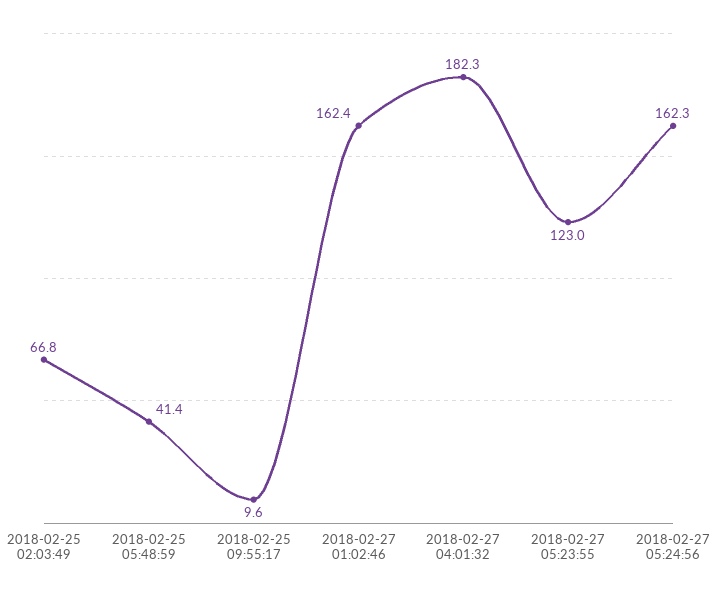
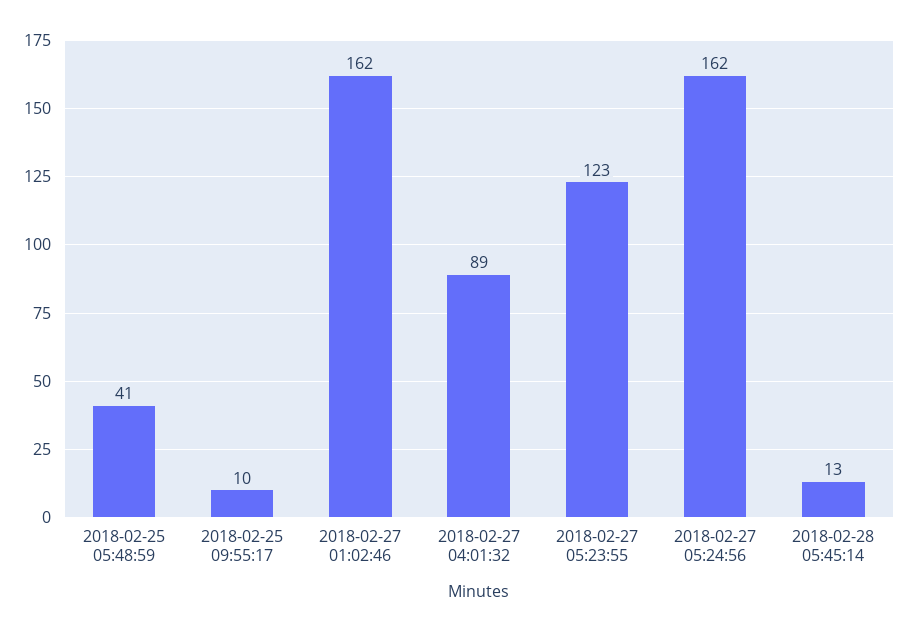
2018-02-25 02:03:49: 66.8 -> none
2018-02-27 04:01:32: 182.3 -> 89
2018-02-28 05:45:14: none -> 13

